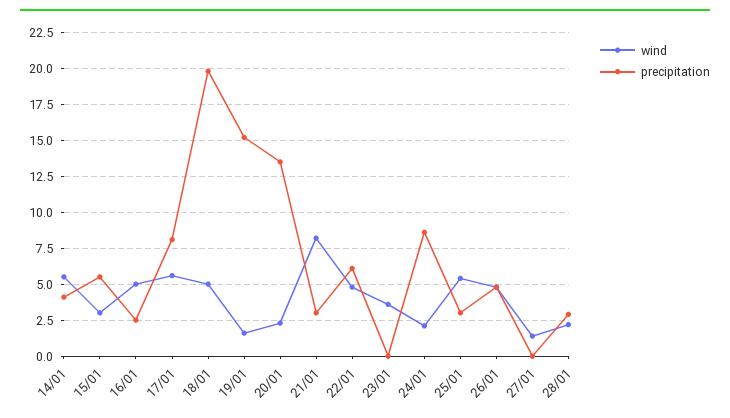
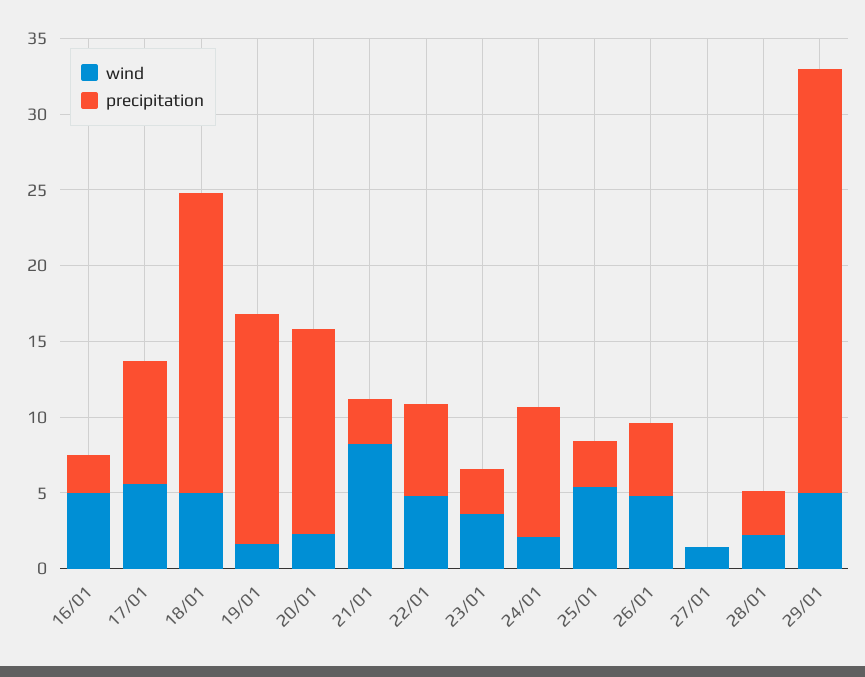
wind, 14/01: 5.5 -> none
precipitation, 14/01: 4 -> none
wind, 15/01: 3 -> none
precipitation, 15/01: 5.5 -> none
precipitation, 23/01: 0 -> 3
wind, 29/01: none -> 5
precipitation, 29/01: none -> 28

